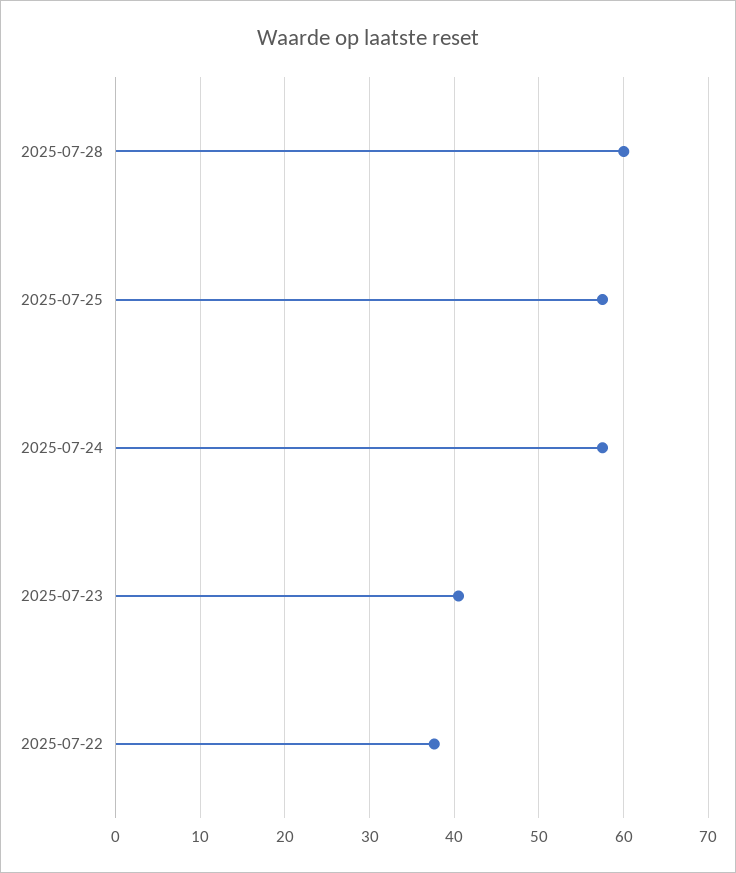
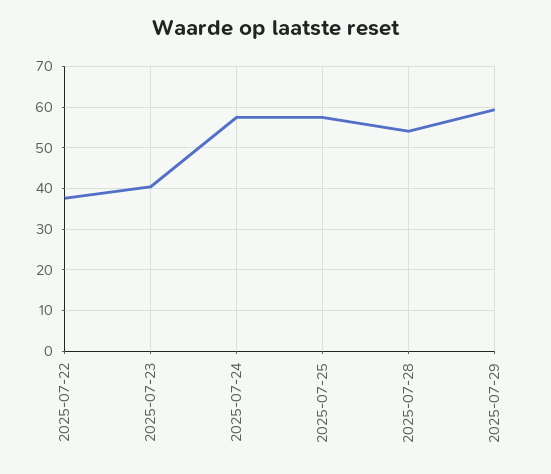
2025-07-28: 60 -> 54
2025-07-29: none -> 60

